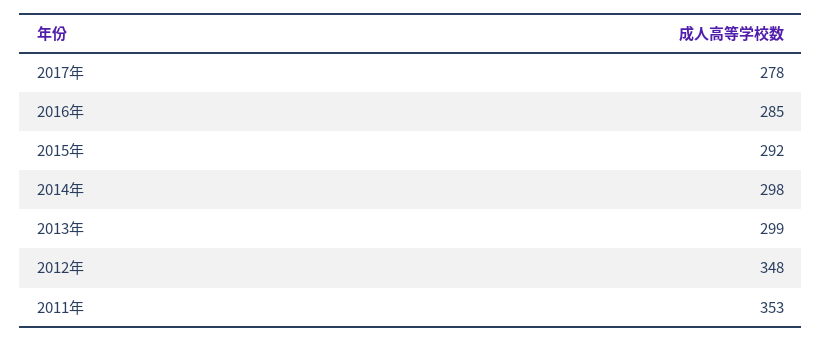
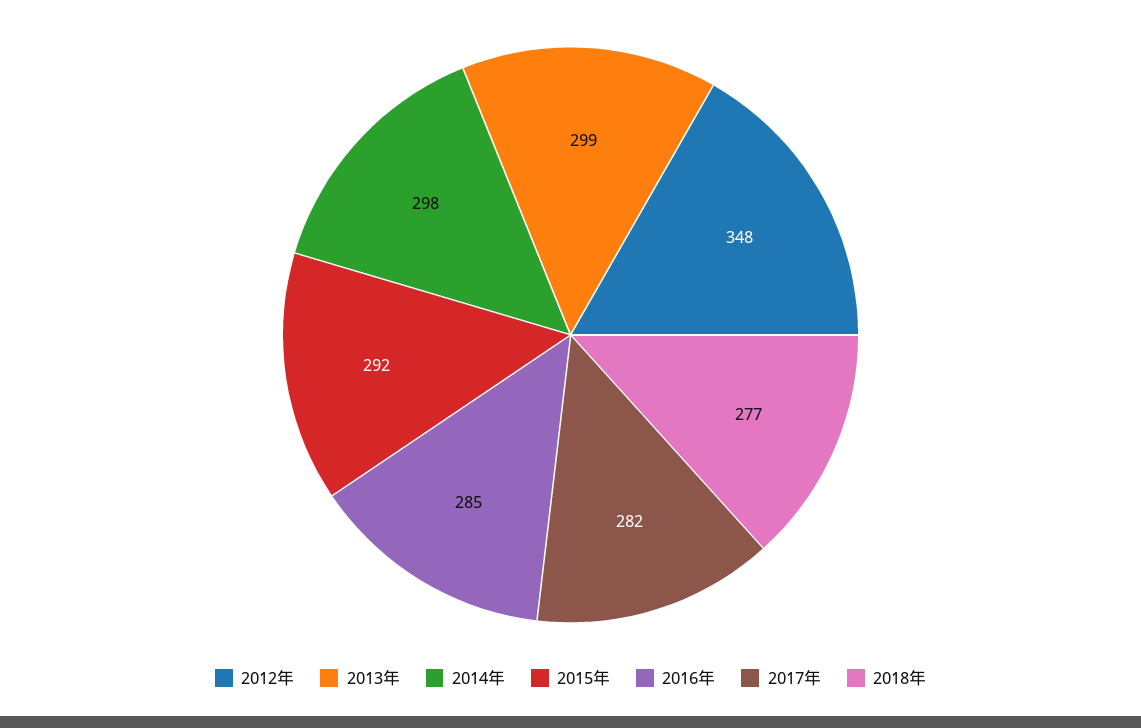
2017年: 278 -> 282
2011年: 353 -> none
2018年: none -> 277

